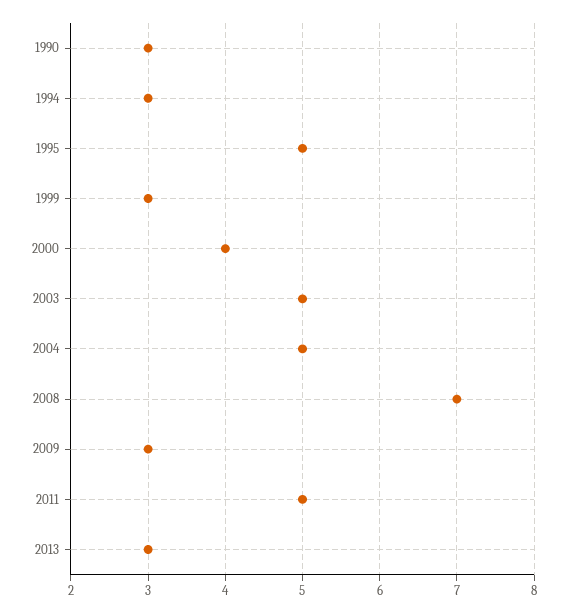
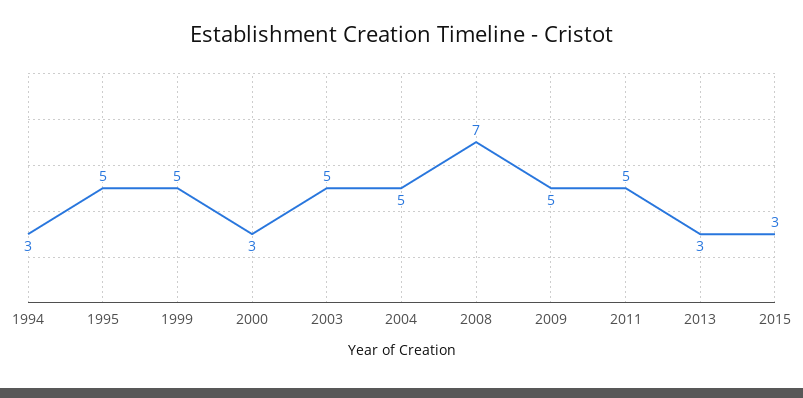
1990: 3 -> none
1999: 3 -> 5
2000: 4 -> 3
2009: 3 -> 5
2015: none -> 3

